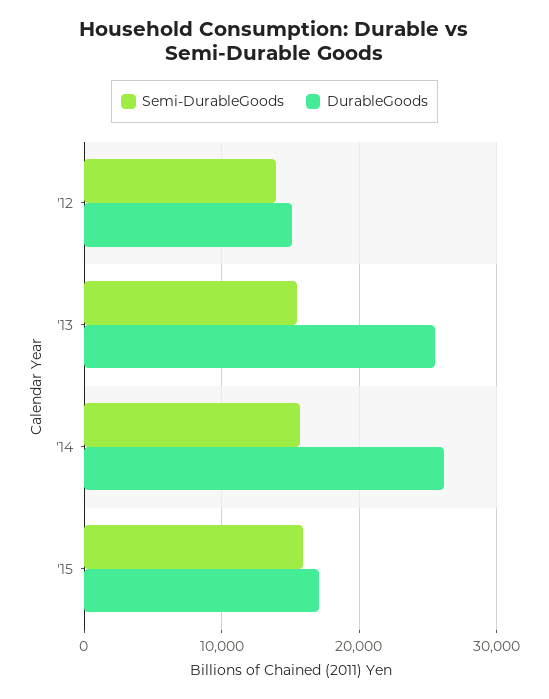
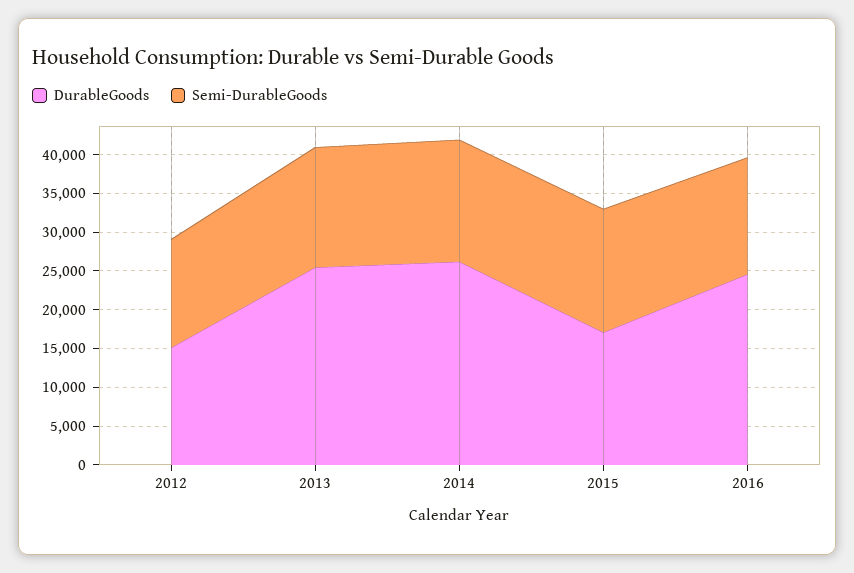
DurableGoods, 2016: none -> 25000
Semi-DurableGoods, 2016: none -> 15000

